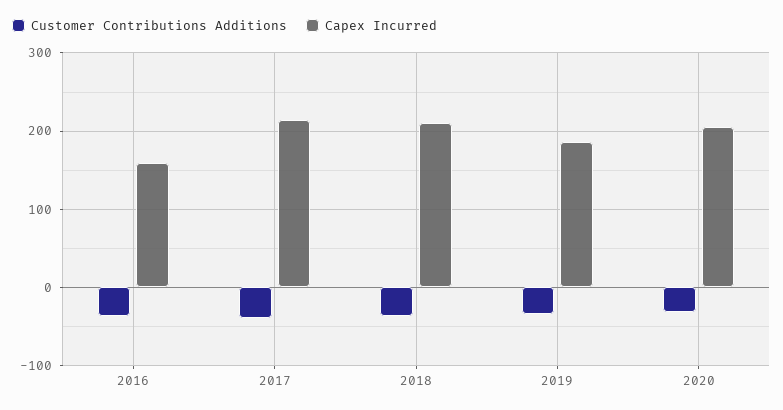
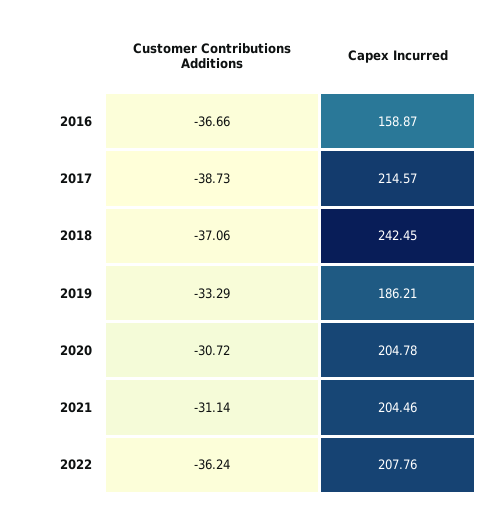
Capex Incurred, 2018: 210 -> 242.45
Customer Contributions Additions, 2021: none -> -31.14
Capex Incurred, 2021: none -> 204.46
Customer Contributions Additions, 2022: none -> -36.24
Capex Incurred, 2022: none -> 207.76

